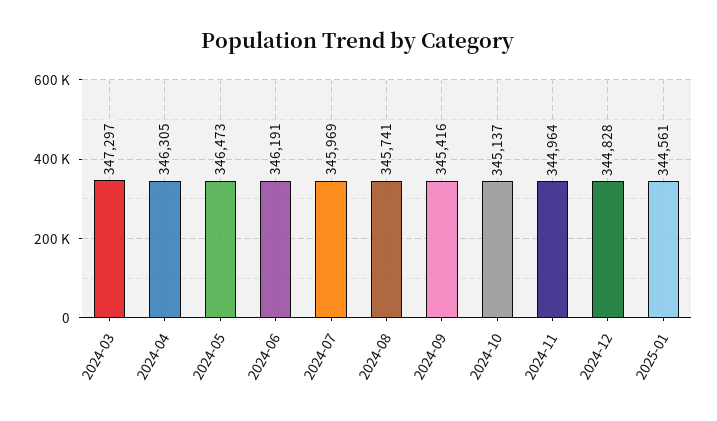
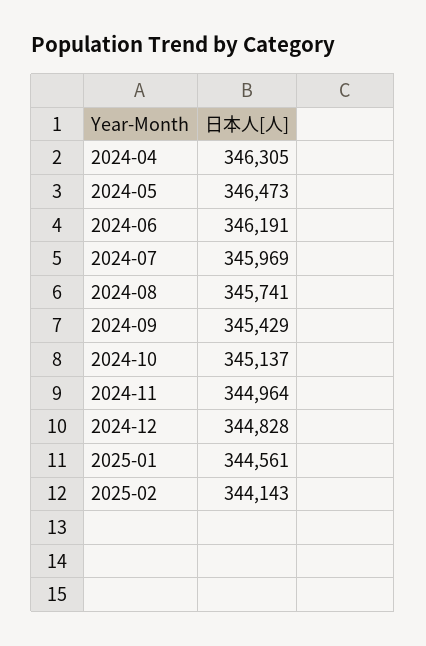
2024-03: 347297 -> none
2024-09: 345416 -> 345429
2025-02: none -> 344143

